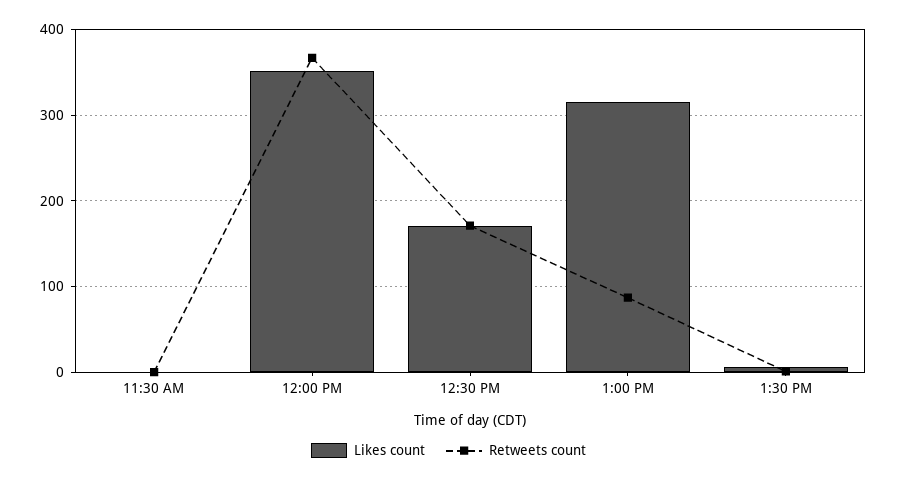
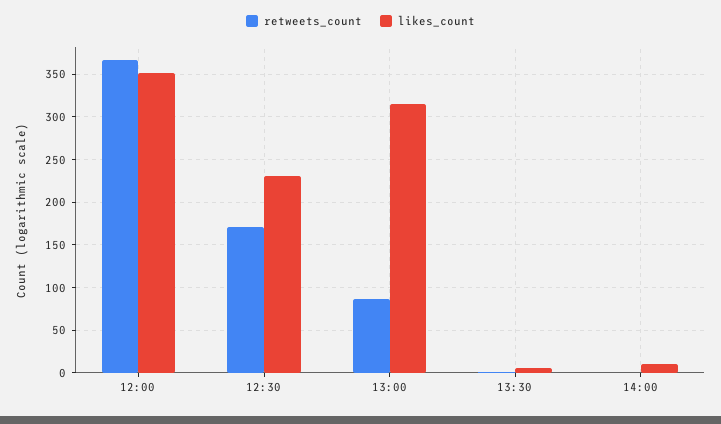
Likes count, 11:30 AM: 0 -> none
Retweets count, 11:30 AM: 0 -> none
Likes count, 12:30 PM: 170 -> 230
Retweets count, 14:00: none -> 0
Likes count, 14:00: none -> 10

